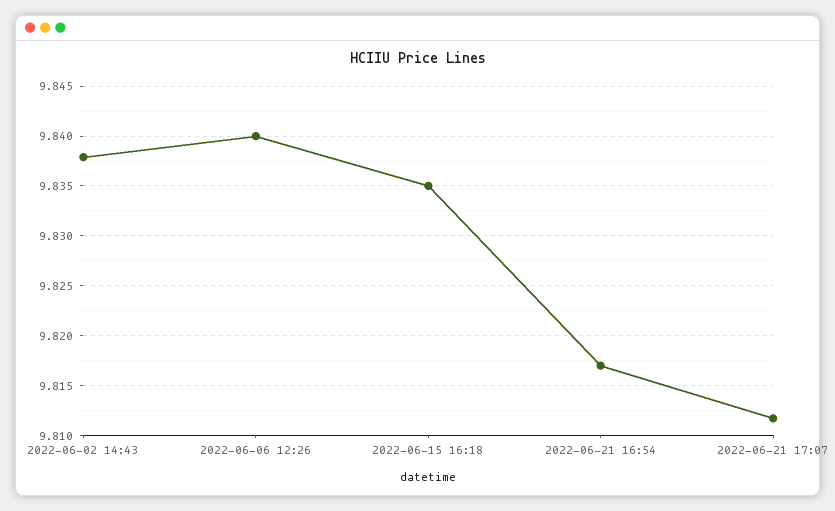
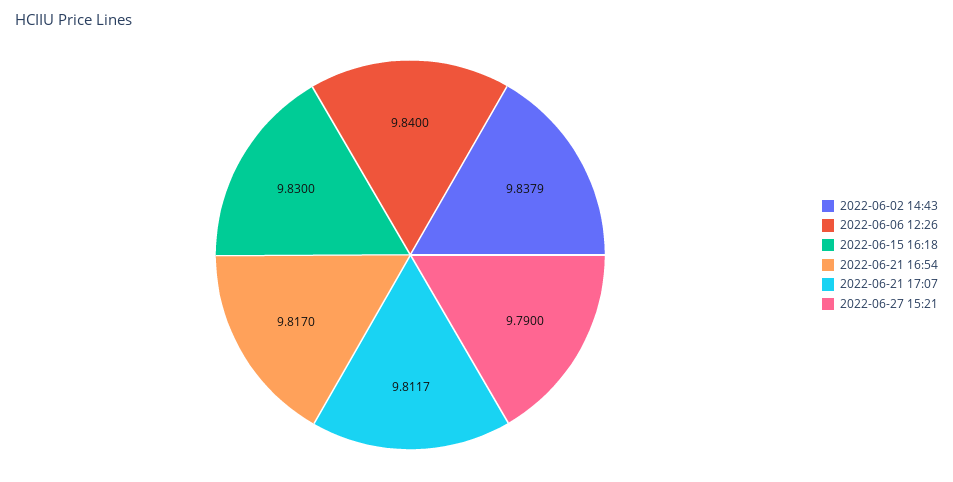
2022-06-15 16:18: 9.835 -> 9.83
2022-06-27 15:21: none -> 9.79

